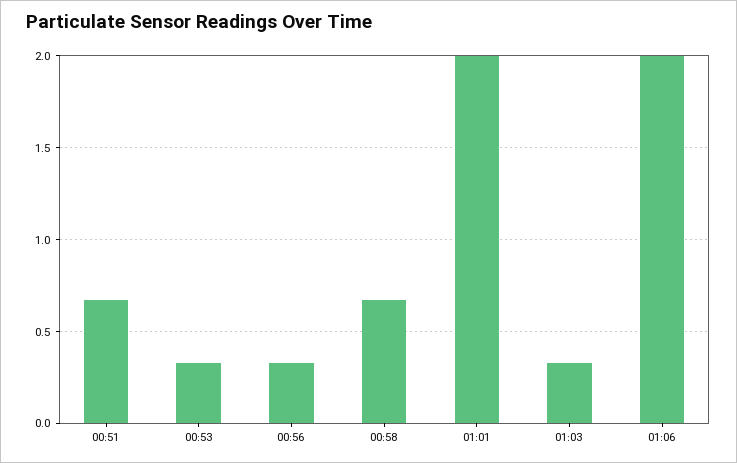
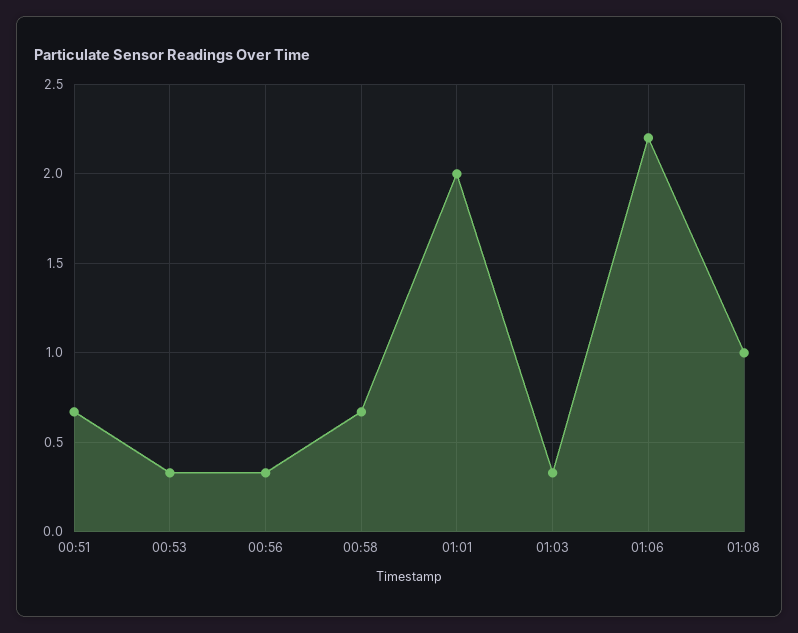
01:06: 2 -> 2.2
01:08: none -> 1

